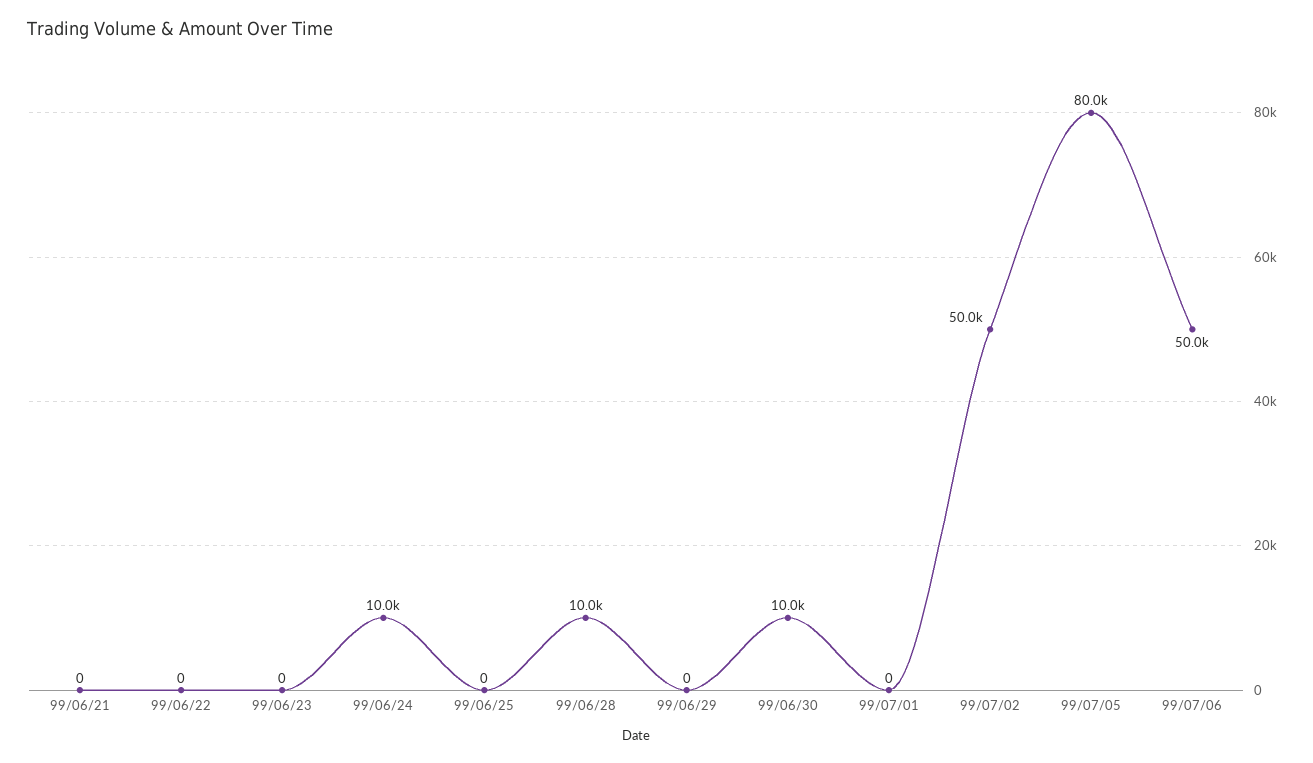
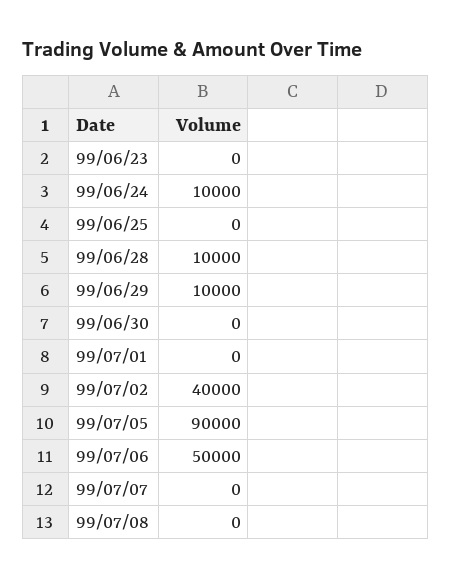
99/06/21: 0 -> none
99/06/22: 0 -> none
99/06/29: 0 -> 10000
99/06/30: 10000 -> 0
99/07/02: 50000 -> 40000
99/07/05: 80000 -> 90000
99/07/07: none -> 0
99/07/08: none -> 0

